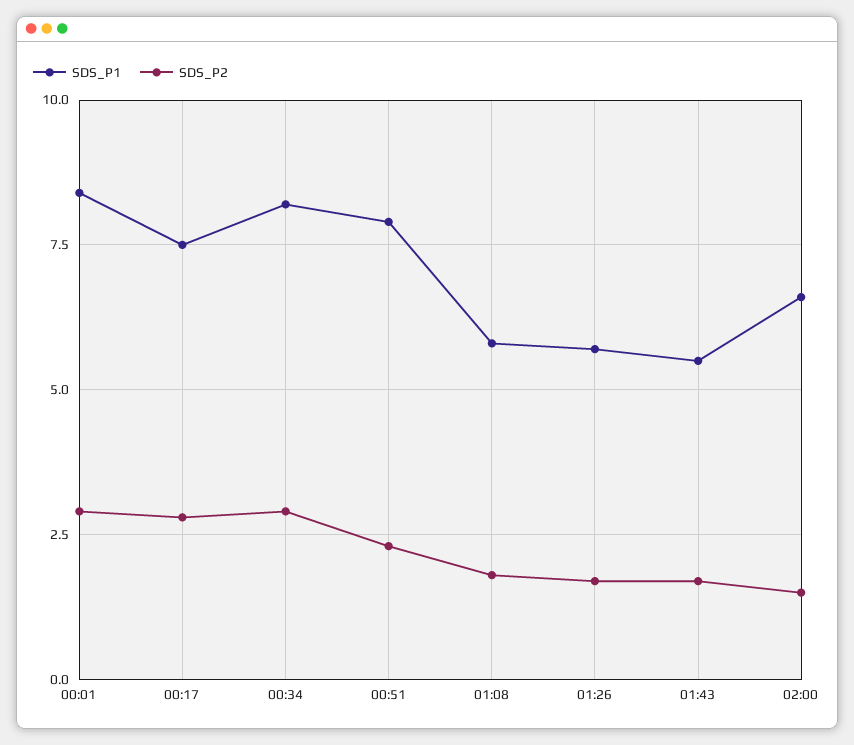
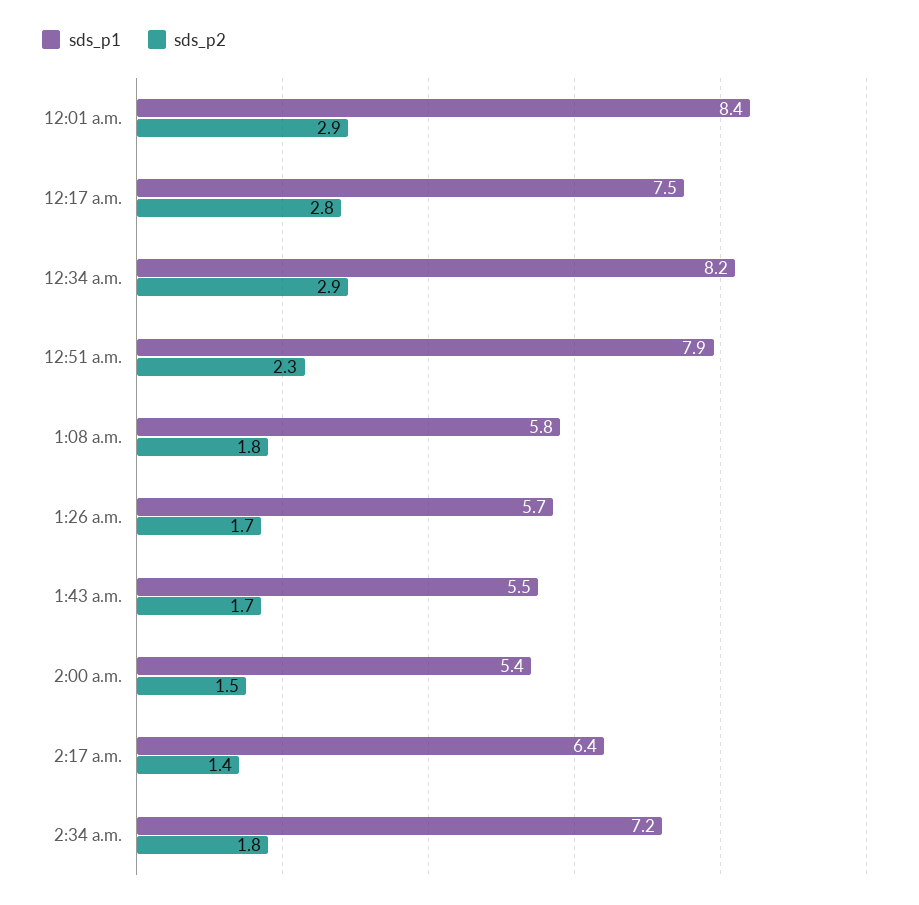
SDS_P1, 02:00: 6.5 -> 5.4
SDS_P1, 2:17 a.m.: none -> 6.4
SDS_P2, 2:17 a.m.: none -> 1.4
SDS_P1, 2:34 a.m.: none -> 7.2
SDS_P2, 2:34 a.m.: none -> 1.8

